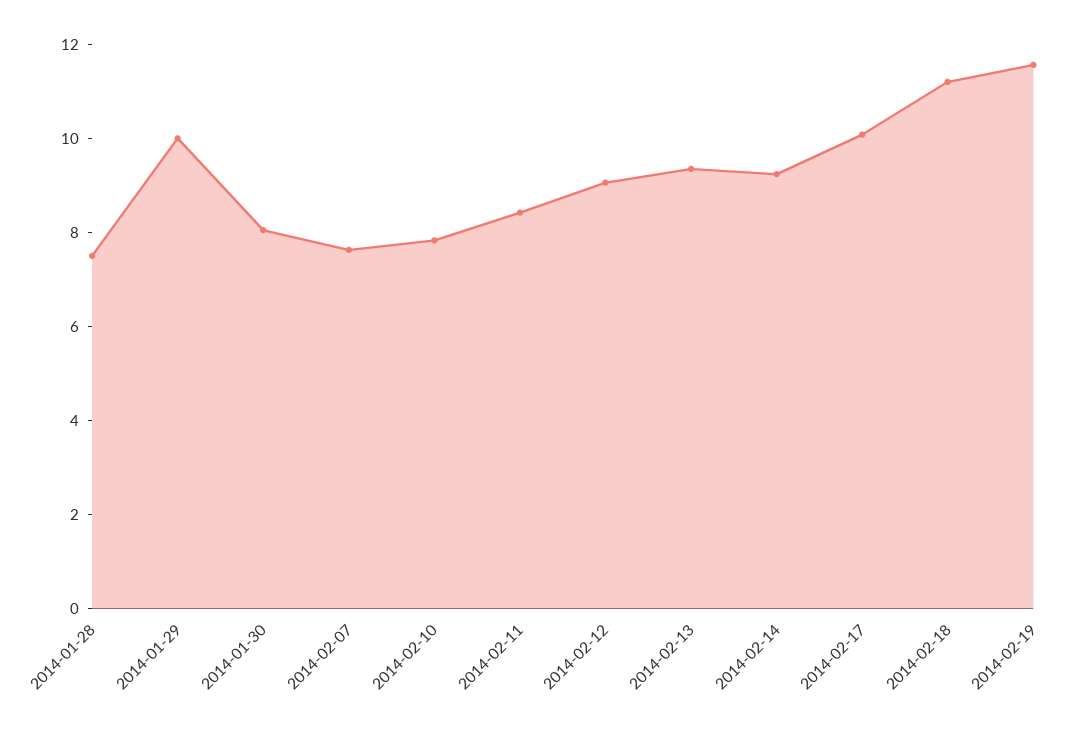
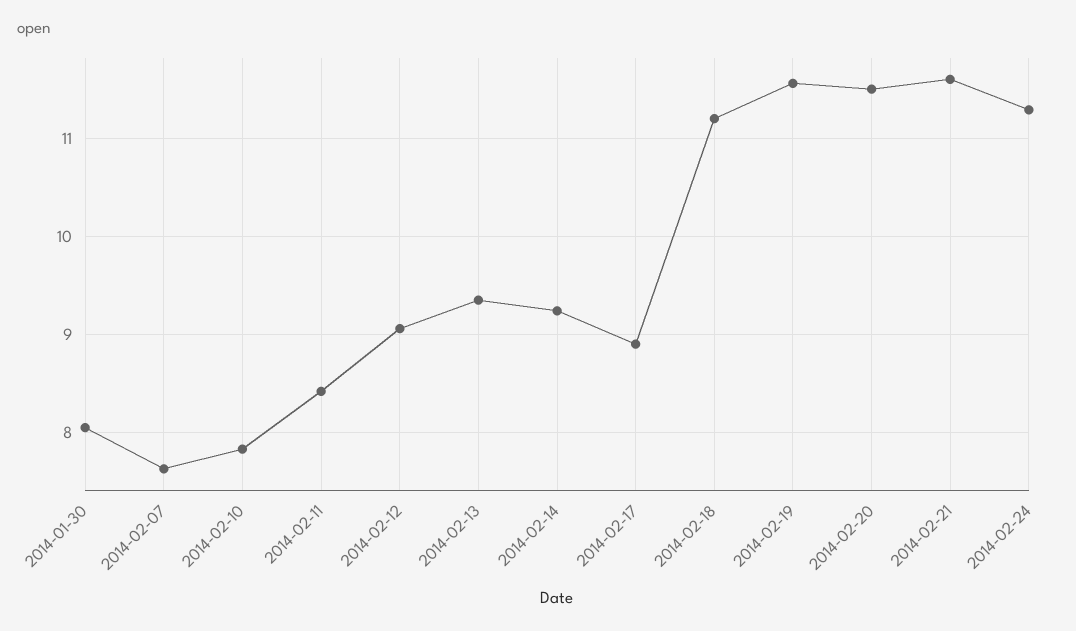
2014-01-28: 7.5 -> none
2014-01-29: 10 -> none
2014-02-17: 10 -> 8.9
2014-02-20: none -> 11.5
2014-02-21: none -> 11.6
2014-02-24: none -> 11.3

